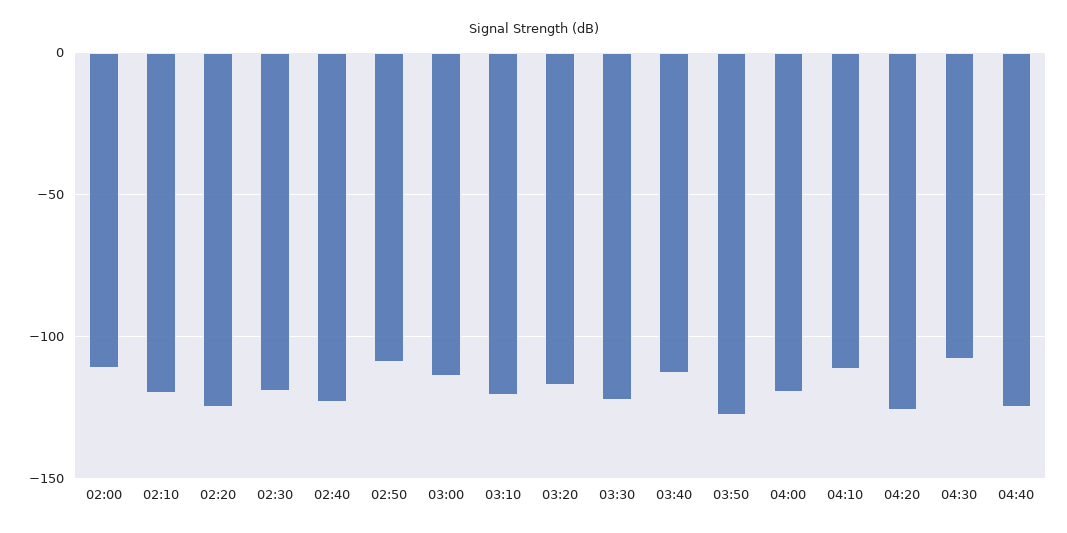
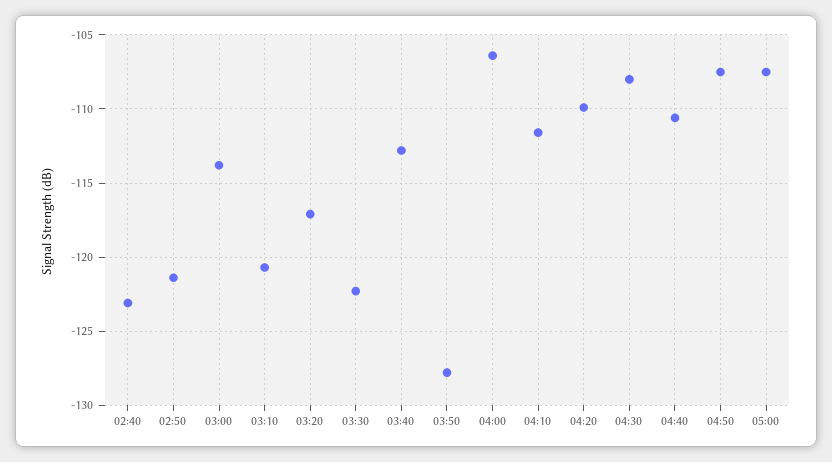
02:00: -110 -> none
02:10: -120 -> none
02:20: -125 -> none
02:30: -120 -> none
02:50: -110 -> -121.5
04:00: -120 -> -106.5
04:20: -125 -> -110
04:40: -125 -> -110.5
04:50: none -> -107.5
05:00: none -> -107.5

